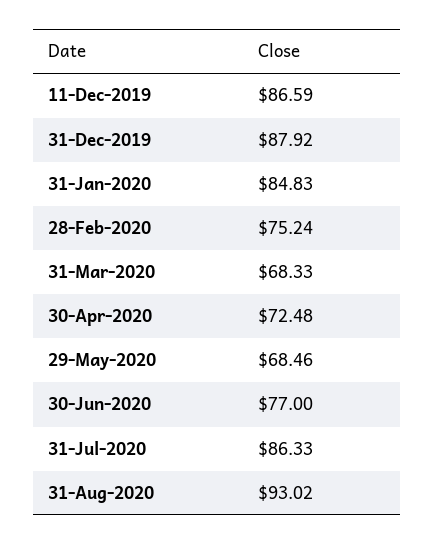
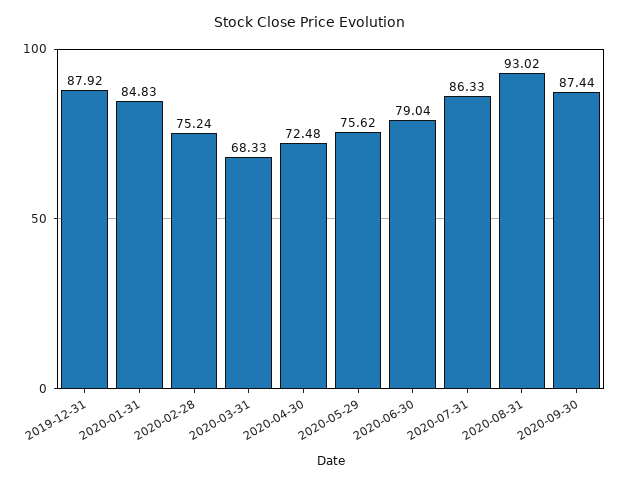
11-Dec-2019: 86.59 -> none
29-May-2020: 68.46 -> 75.62
30-Jun-2020: 77 -> 79.04
2020-09-30: none -> 87.44

